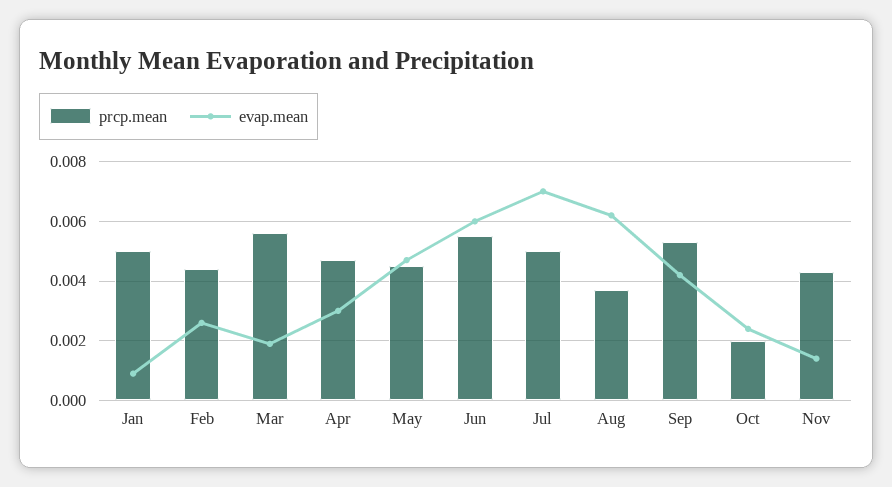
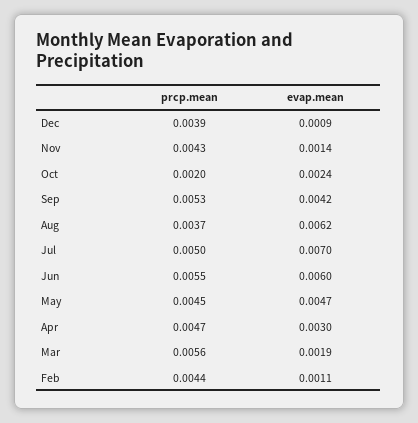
prcp.mean, Jan: 0.005 -> none
evap.mean, Jan: 0.001 -> none
evap.mean, Feb: 0.0025 -> 0.0011
prcp.mean, Dec: none -> 0.0039
evap.mean, Dec: none -> 0.0009

